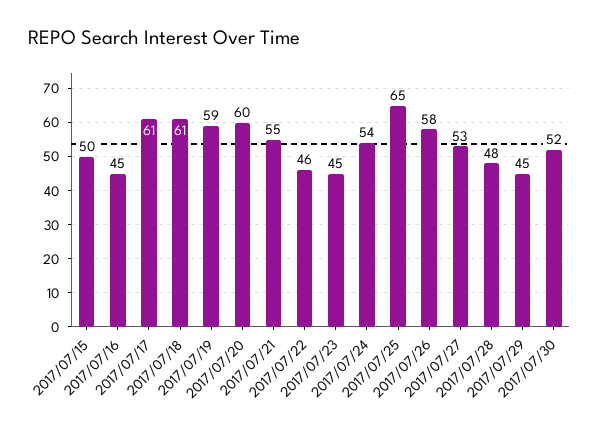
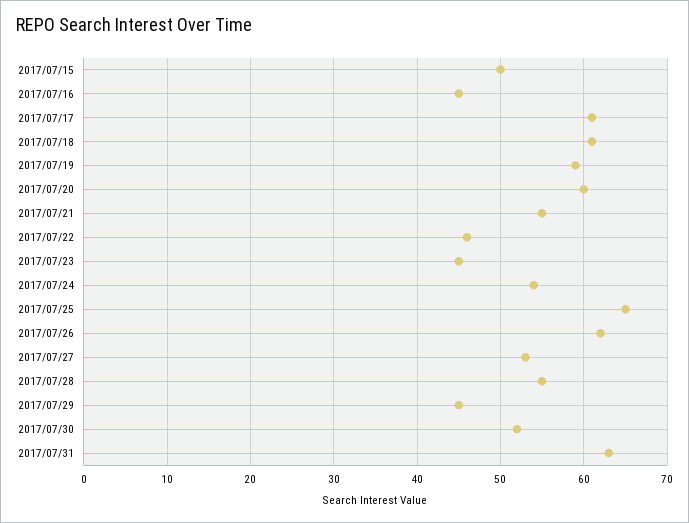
2017/07/26: 58 -> 62
2017/07/28: 48 -> 55
2017/07/31: none -> 63

